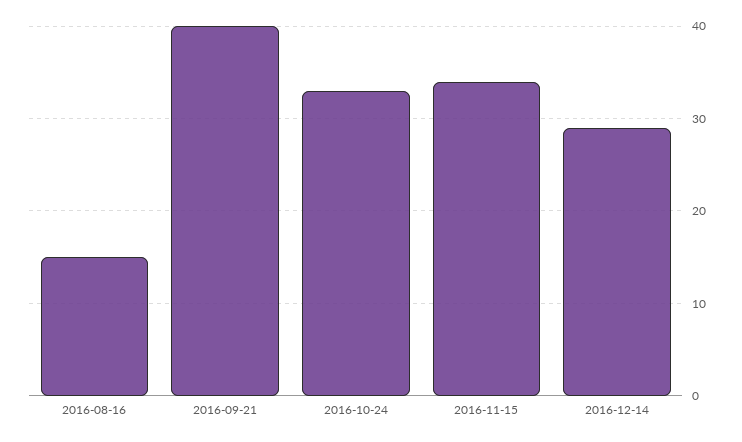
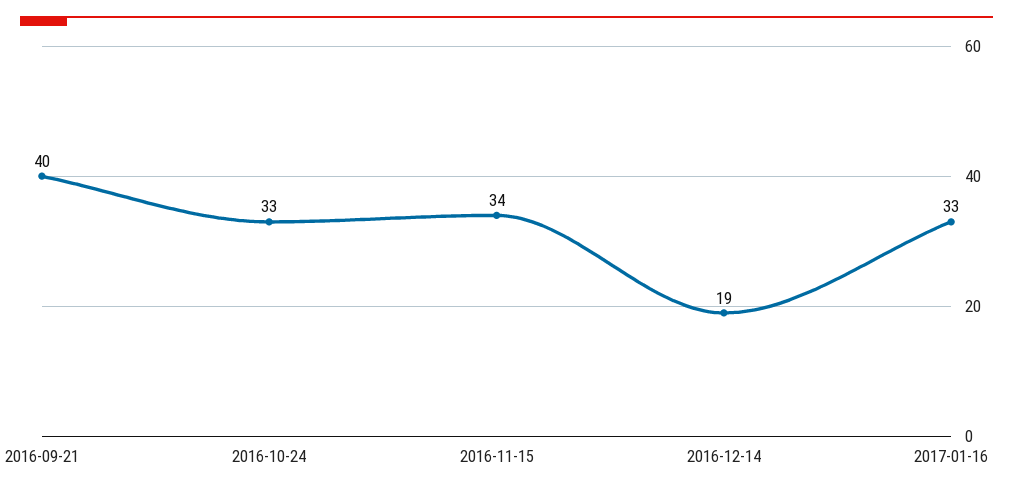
2016-08-16: 15 -> none
2016-12-14: 29 -> 19
2017-01-16: none -> 33

